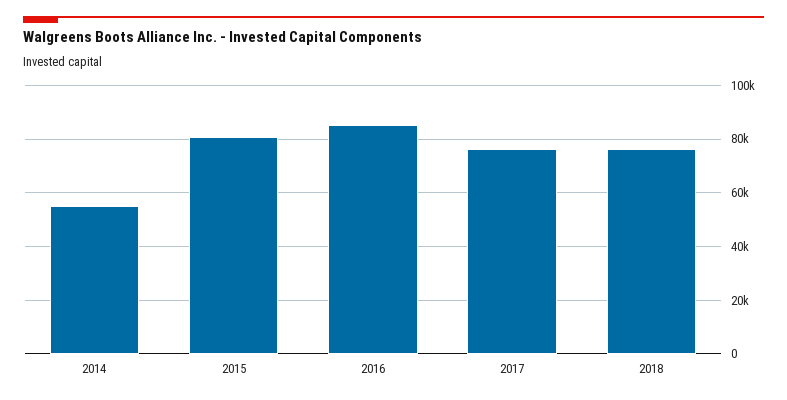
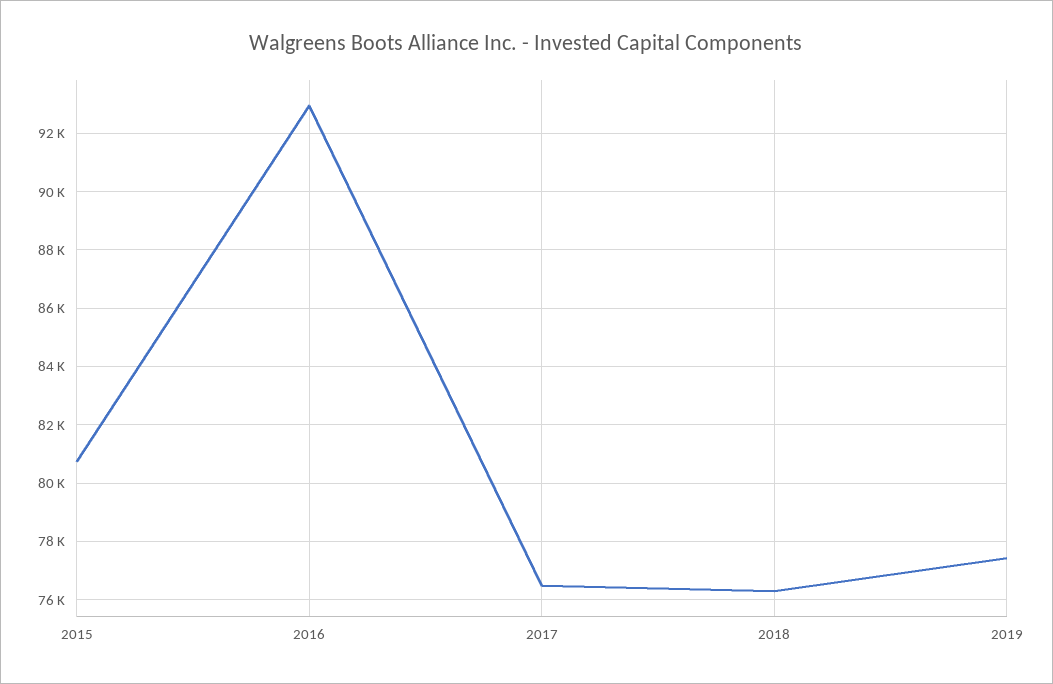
2014: 55000 -> none
2016: 85000 -> 93000
2019: none -> 77500

